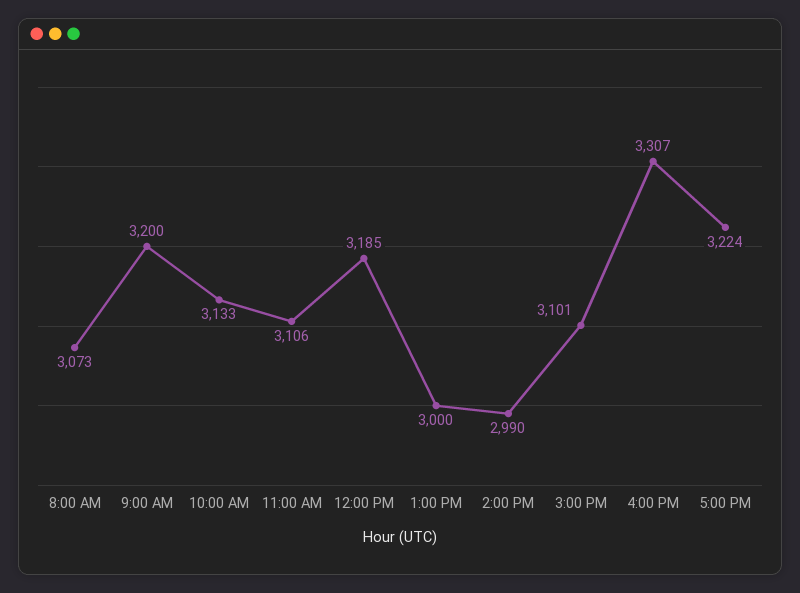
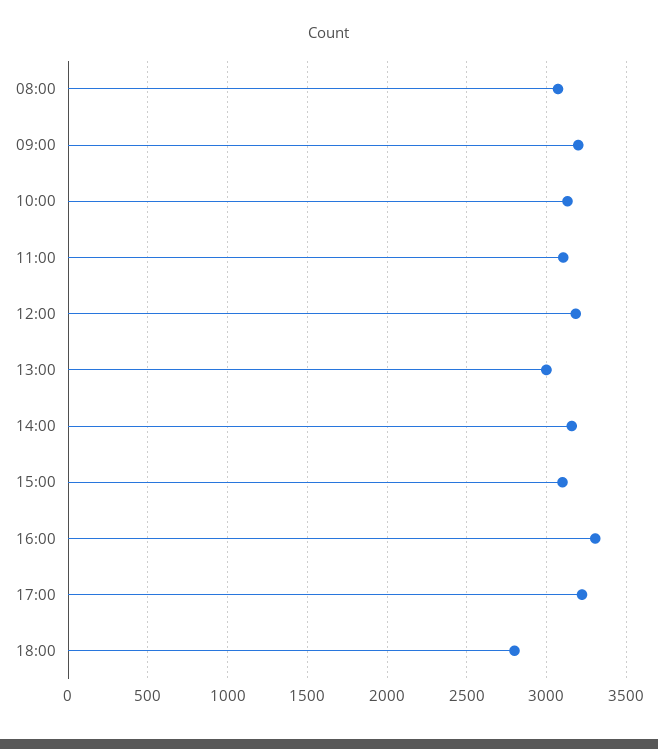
2:00 PM: 2990 -> 3150
18:00: none -> 2800

